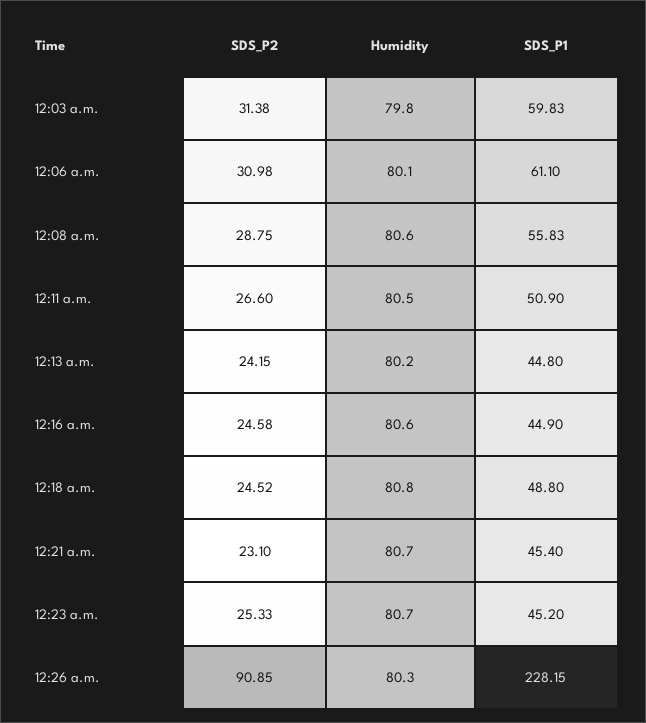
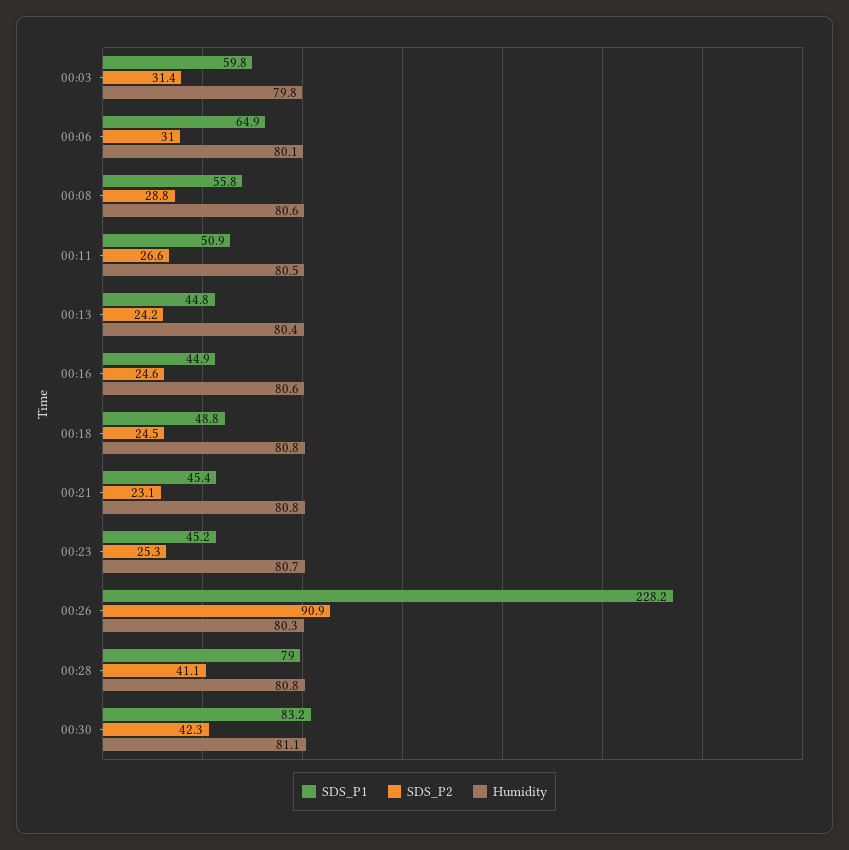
SDS_P1, 12:06 a.m.: 61.1 -> 64.9
Humidity, 12:13 a.m.: 80.2 -> 80.4
Humidity, 12:21 a.m.: 80.7 -> 80.8
SDS_P1, 00:28: none -> 79
SDS_P2, 00:28: none -> 41.1
Humidity, 00:28: none -> 80.8
SDS_P1, 00:30: none -> 83.2
SDS_P2, 00:30: none -> 42.3
Humidity, 00:30: none -> 81.1

